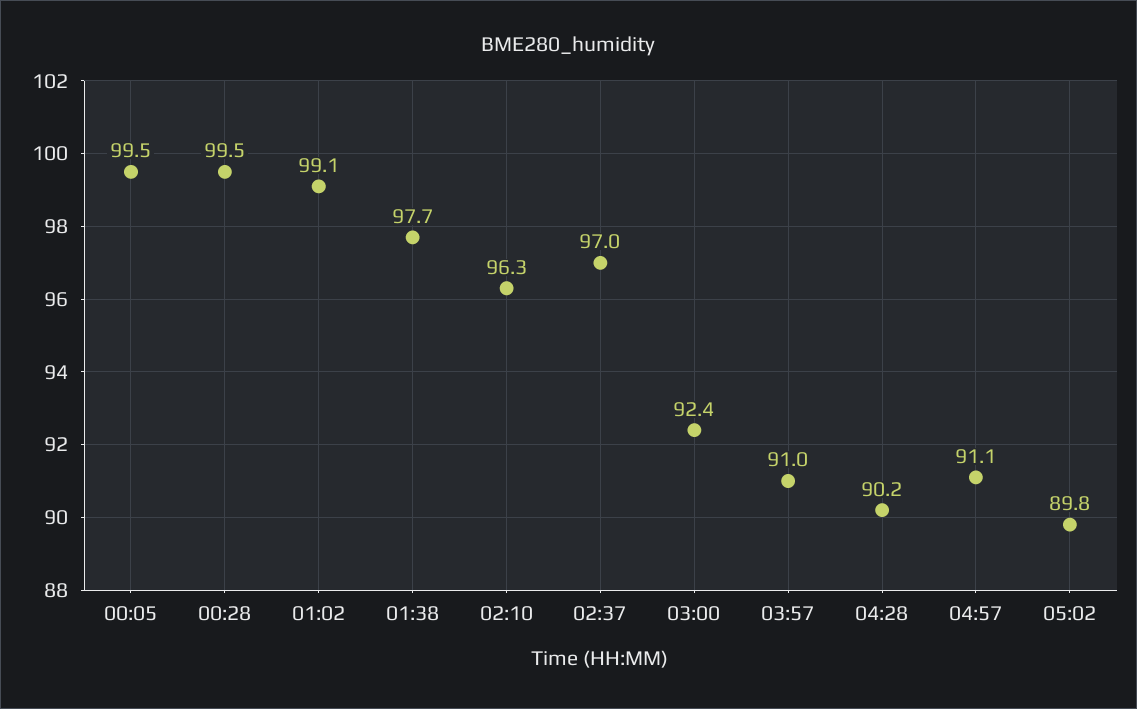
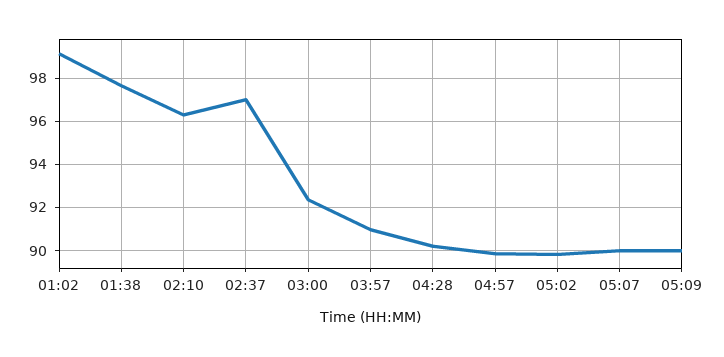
00:05: 99.5 -> none
00:28: 99.5 -> none
04:57: 91.1 -> 90
05:07: none -> 90
05:09: none -> 90

